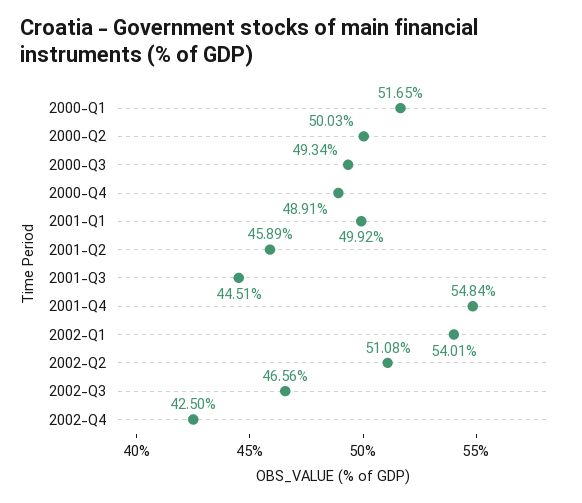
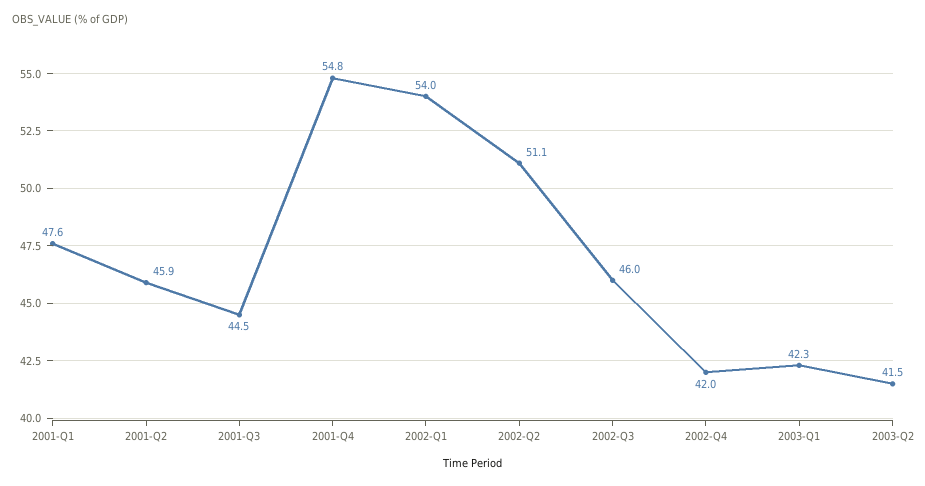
2000-Q1: 51.65 -> none
2000-Q2: 50.03 -> none
2000-Q3: 49.34 -> none
2000-Q4: 48.91 -> none
2001-Q1: 49.92 -> 47.6
2002-Q3: 46.56 -> 46
2002-Q4: 42.5 -> 42
2003-Q1: none -> 42.3
2003-Q2: none -> 41.5

